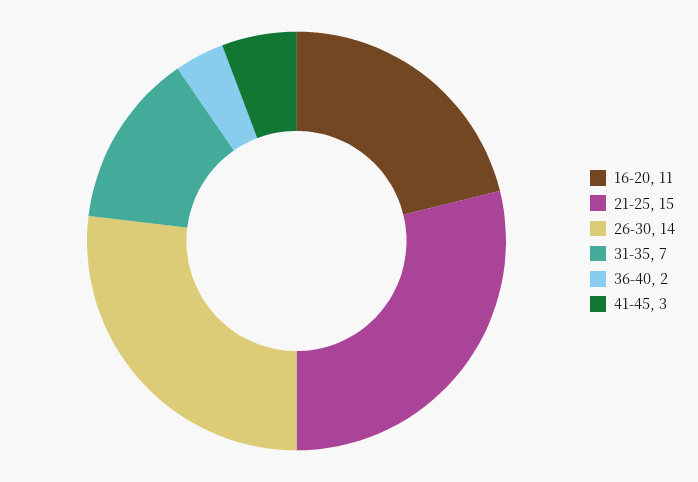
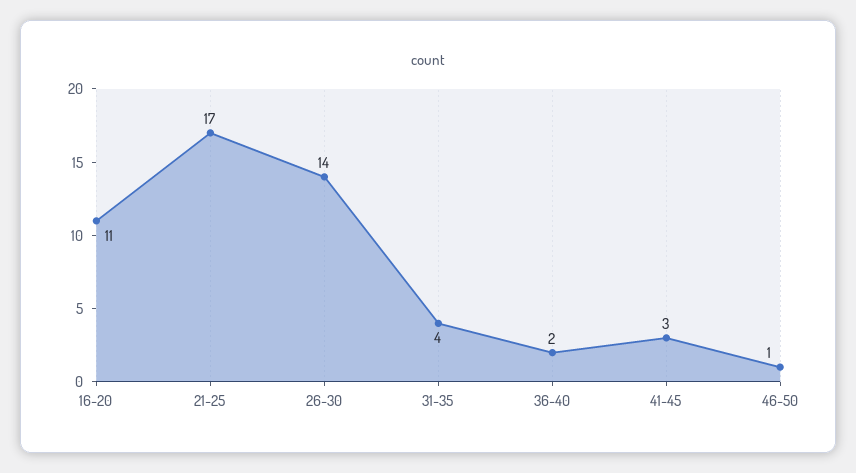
21-25: 15 -> 17
31-35: 7 -> 4
46-50: none -> 1

